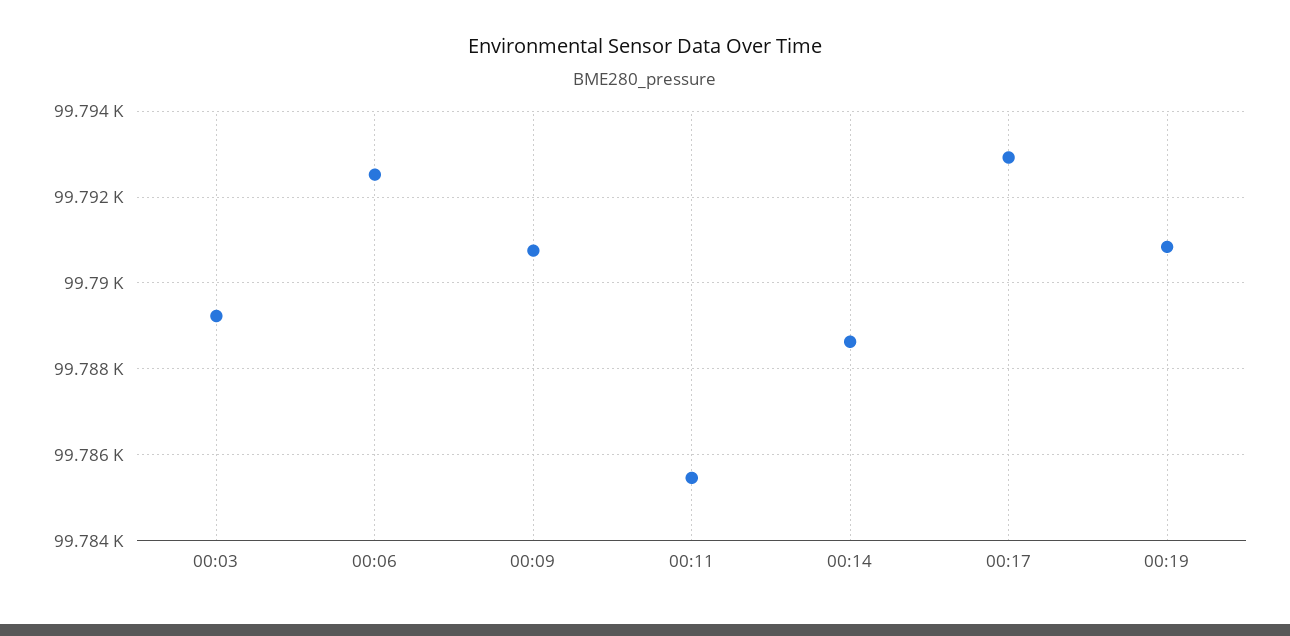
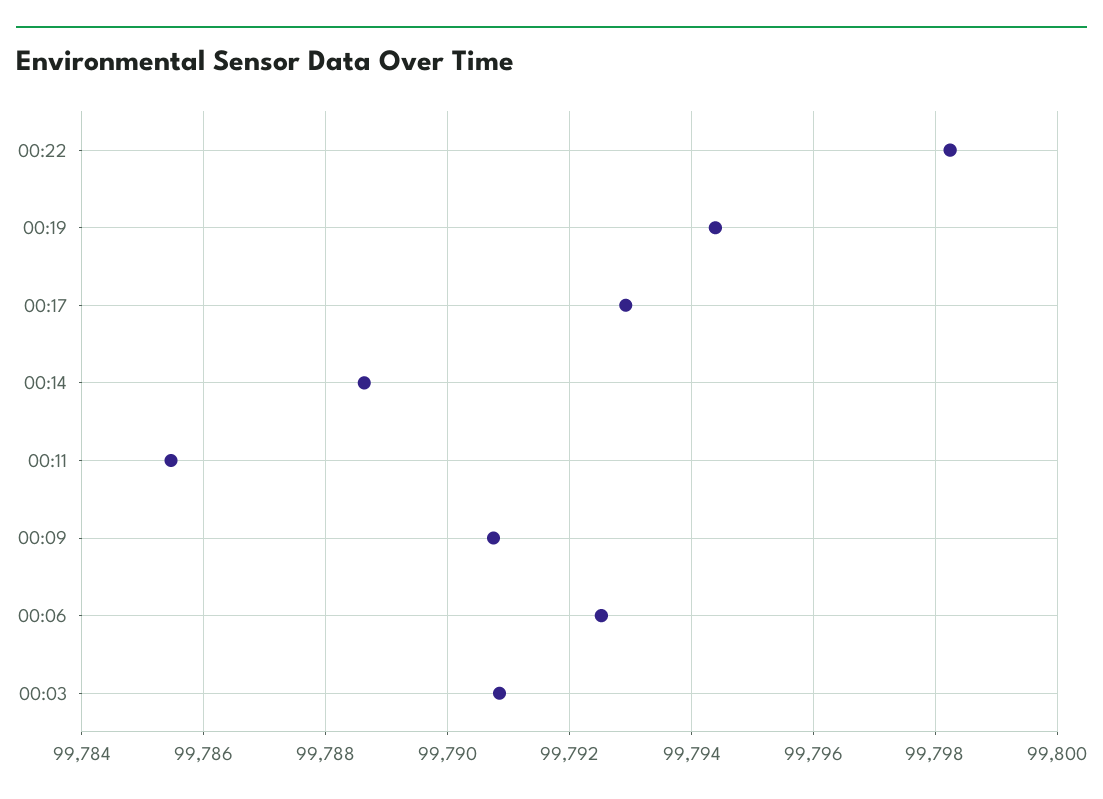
00:03: 99789.2 -> 99790.8
00:19: 99790.8 -> 99794.4
00:22: none -> 99798.2

